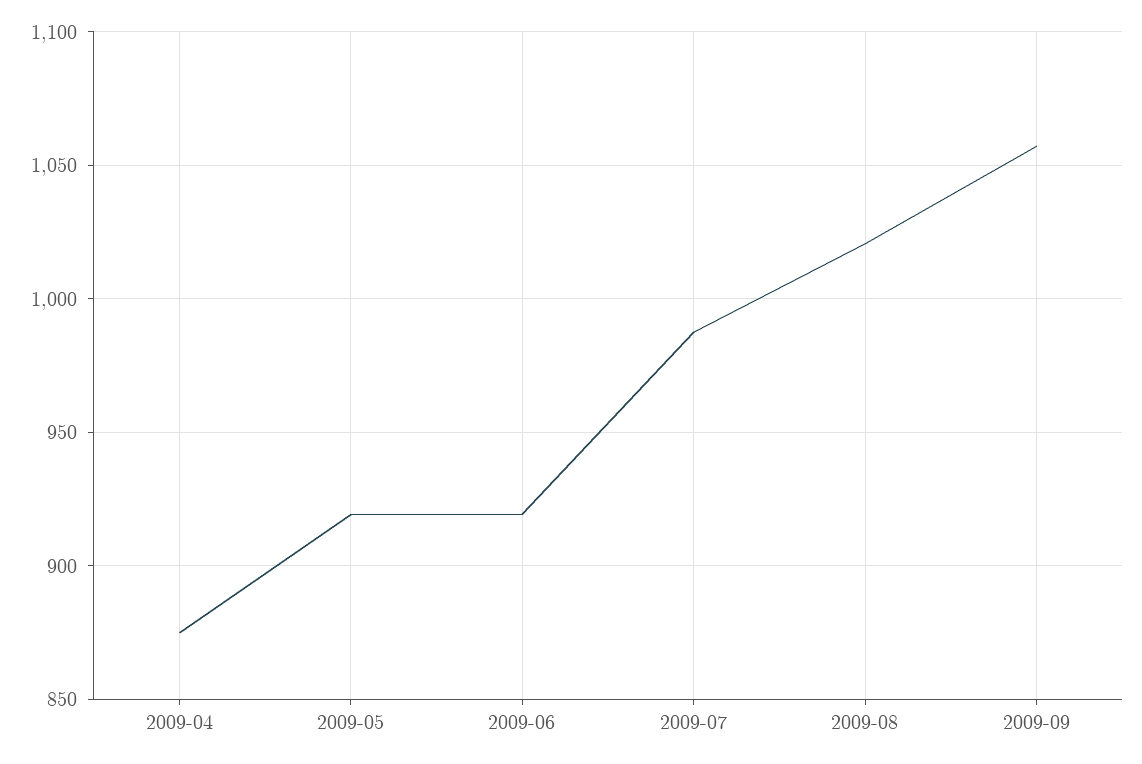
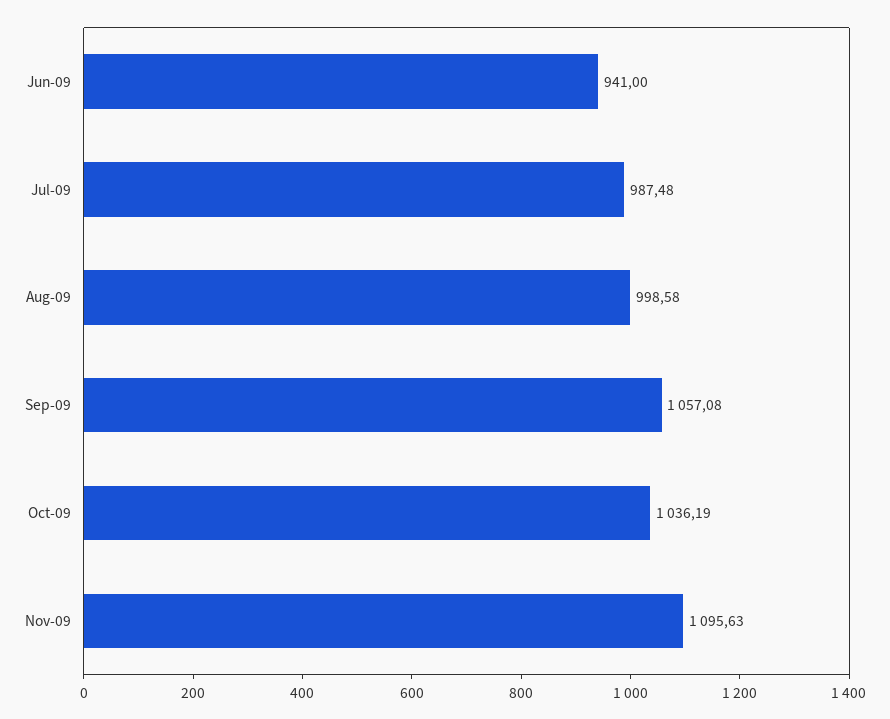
2009-04: 875 -> none
2009-05: 920 -> none
2009-06: 920 -> 941
2009-08: 1020 -> 998.58
Oct-09: none -> 1036.19
Nov-09: none -> 1095.63

